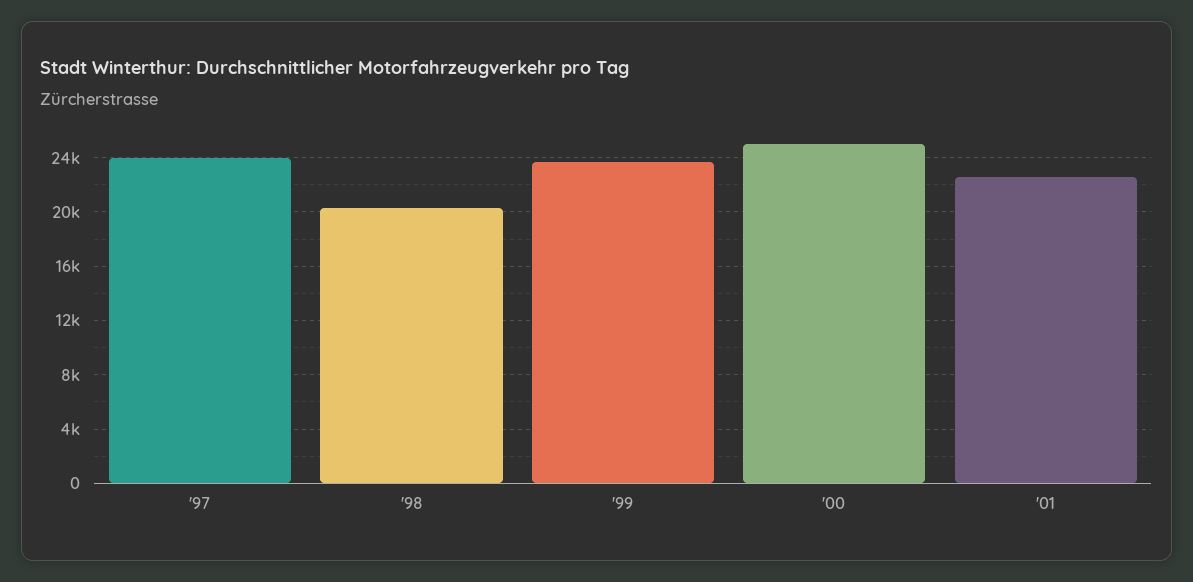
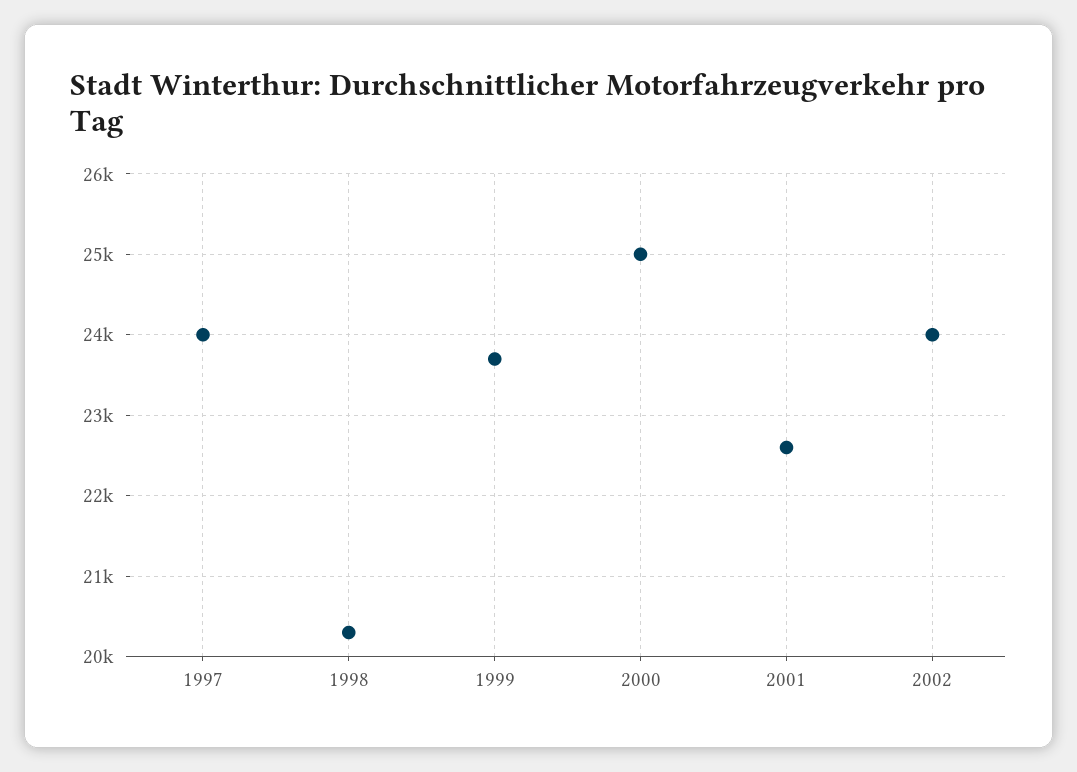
2002: none -> 24000

